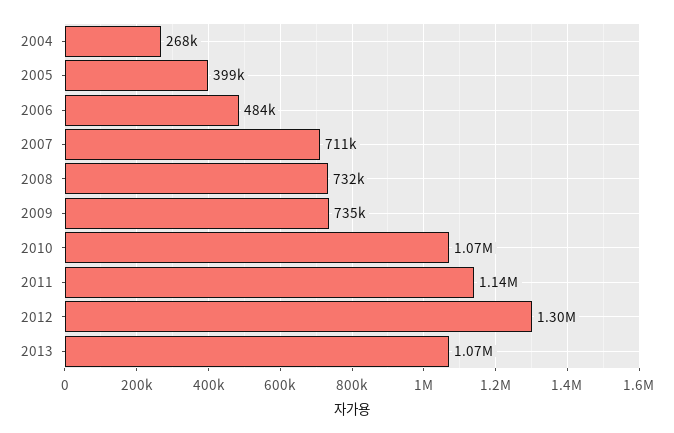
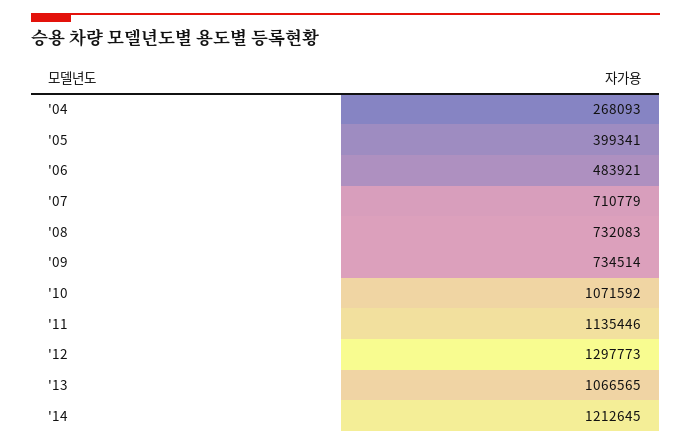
'14: none -> 1212645

